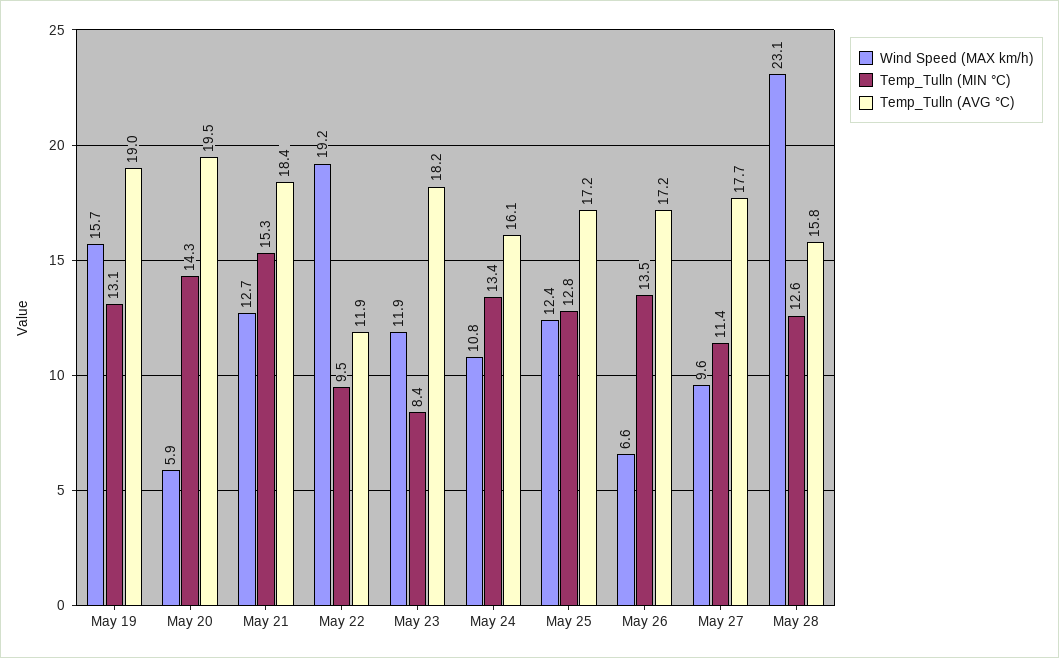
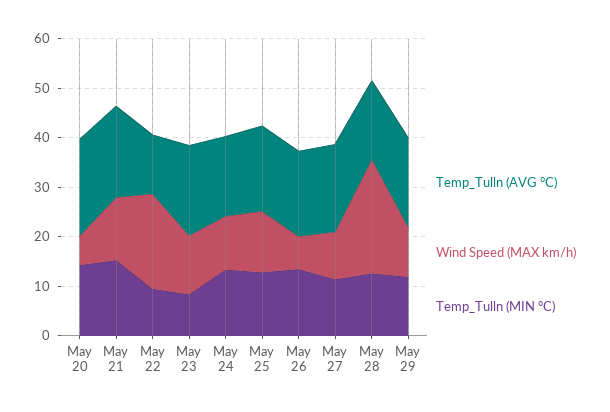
Wind Speed (MAX km/h), May 19: 15.7 -> none
Temp_Tulln (MIN °C), May 19: 13.1 -> none
Temp_Tulln (AVG °C), May 19: 19 -> none
Temp_Tulln (AVG °C), May 29: none -> 18
Wind Speed (MAX km/h), May 29: none -> 10
Temp_Tulln (MIN °C), May 29: none -> 12

